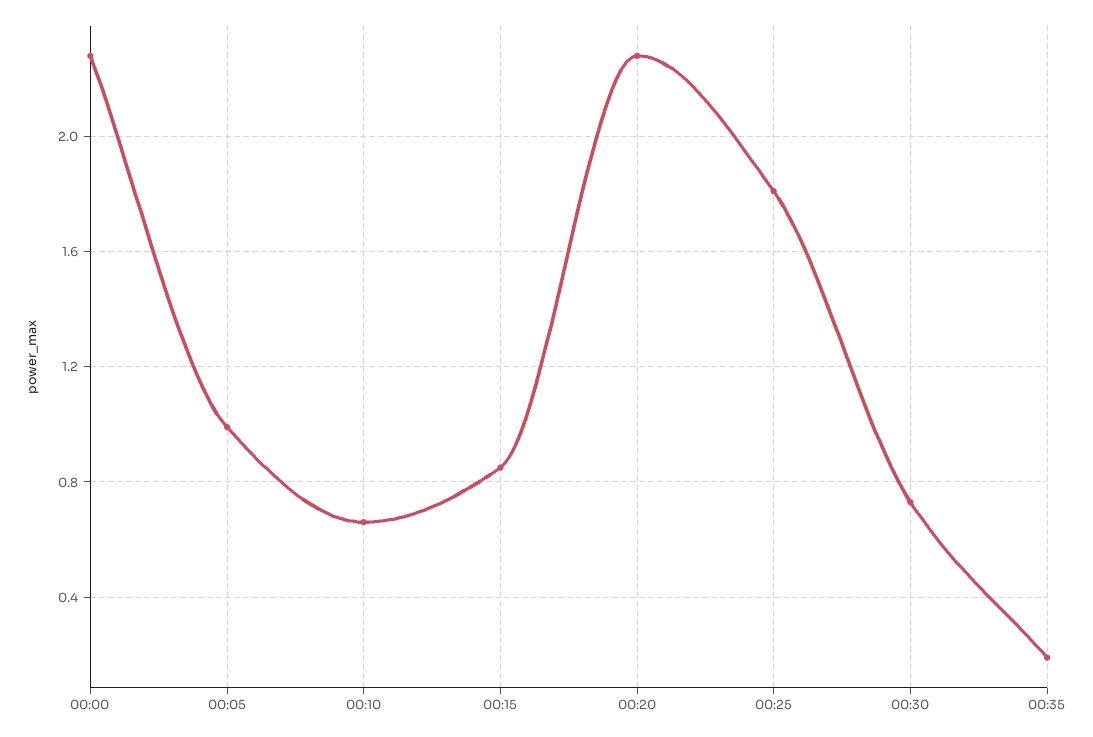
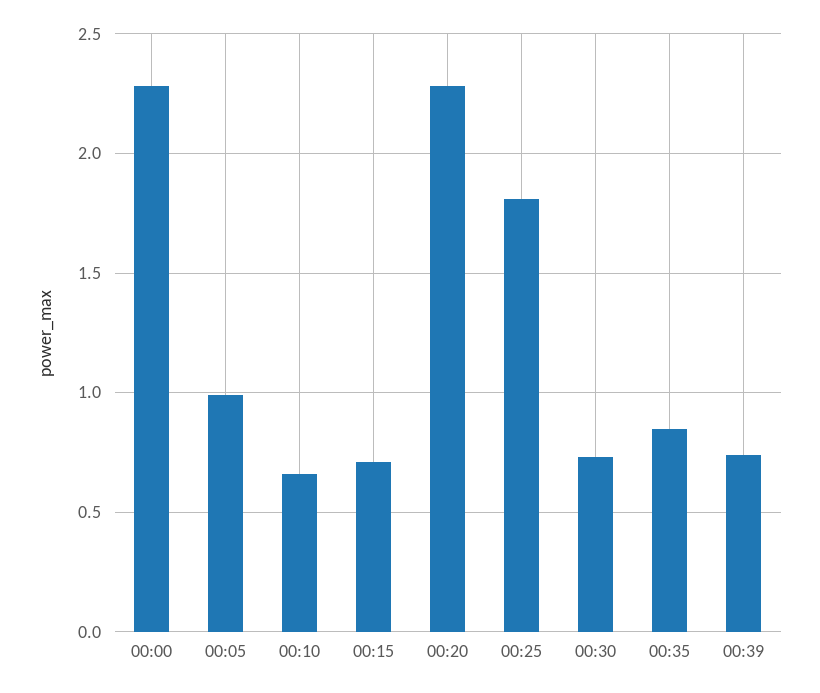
00:15: 0.85 -> 0.7
00:35: 0.2 -> 0.85
00:39: none -> 0.75

